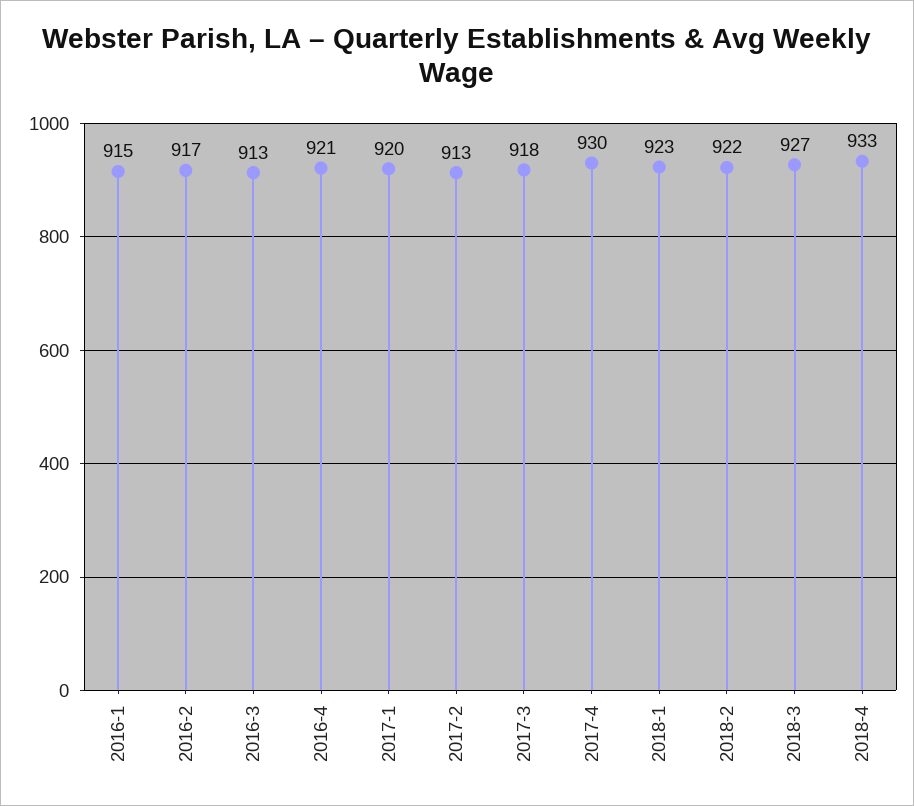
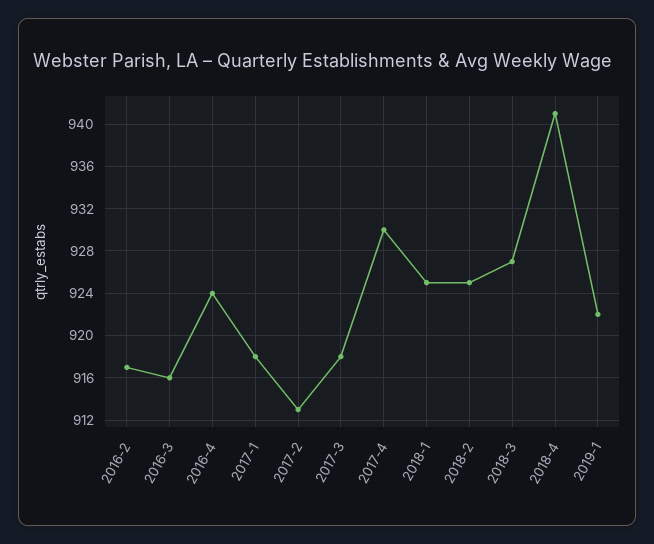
2016-1: 915 -> none
2016-3: 913 -> 916
2016-4: 921 -> 924
2017-1: 920 -> 918
2018-1: 923 -> 925
2018-2: 922 -> 925
2018-4: 933 -> 941
2019-1: none -> 922

